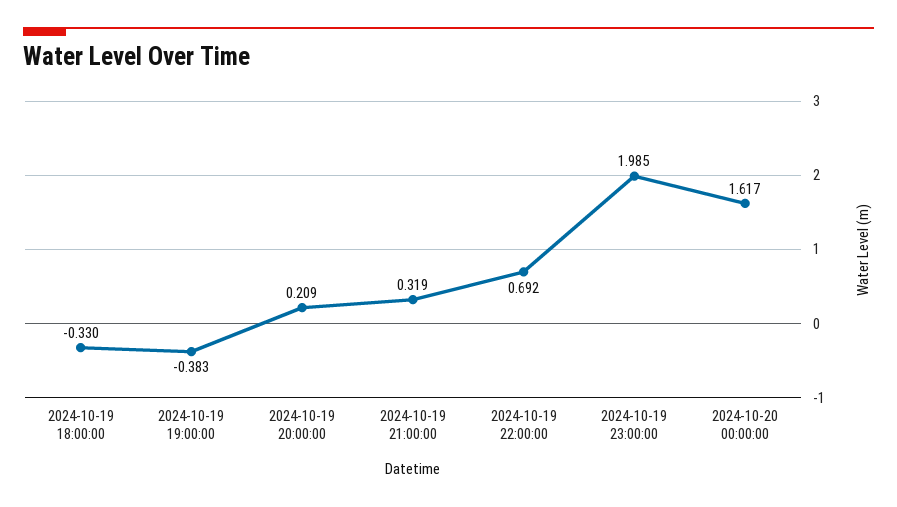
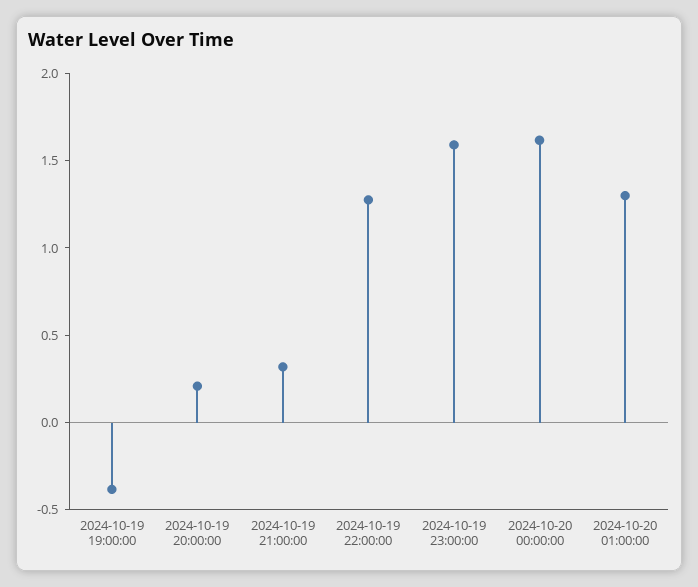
2024-10-19 18:00:00: -0.33 -> none
2024-10-19 22:00:00: 0.692 -> 1.3
2024-10-19 23:00:00: 1.985 -> 1.6
2024-10-20 01:00:00: none -> 1.3

